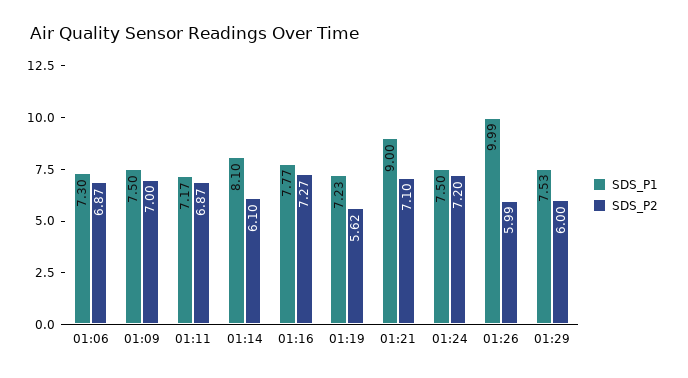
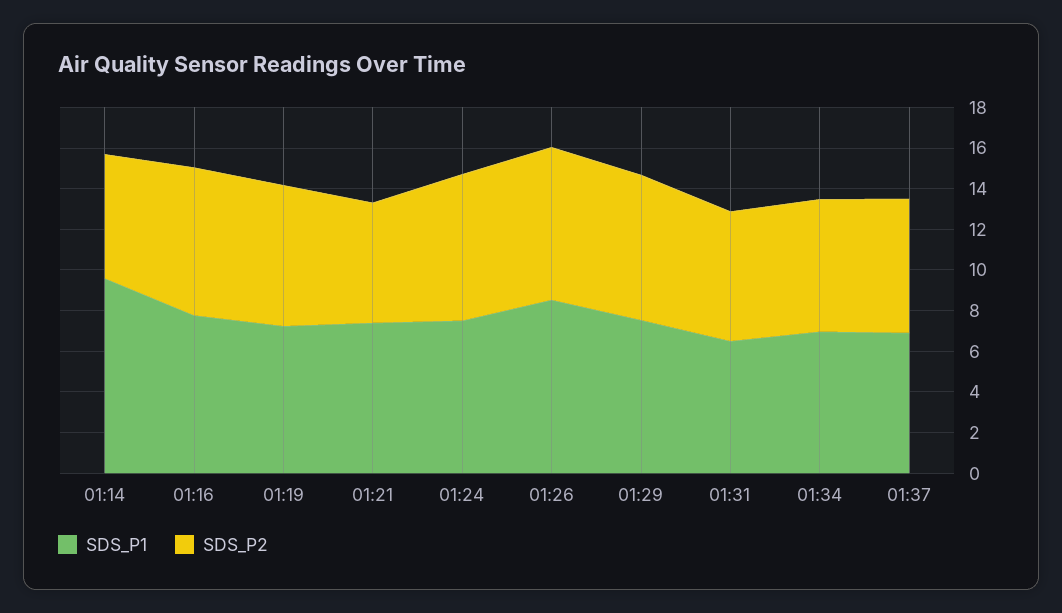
SDS_P1, 01:06: 7.3 -> none
SDS_P2, 01:06: 6.87 -> none
SDS_P1, 01:09: 7.5 -> none
SDS_P2, 01:09: 7 -> none
SDS_P1, 01:11: 7.17 -> none
SDS_P2, 01:11: 6.87 -> none
SDS_P1, 01:14: 8.1 -> 9.5
SDS_P2, 01:19: 5.62 -> 7
SDS_P1, 01:21: 9 -> 7.5
SDS_P2, 01:21: 7.1 -> 6
SDS_P1, 01:26: 9.99 -> 8.5
SDS_P2, 01:26: 5.99 -> 7.5
SDS_P2, 01:29: 6 -> 7
SDS_P1, 01:31: none -> 6.5
SDS_P2, 01:31: none -> 6.5
SDS_P1, 01:34: none -> 7
SDS_P2, 01:34: none -> 6.5
SDS_P1, 01:37: none -> 7
SDS_P2, 01:37: none -> 6.5

